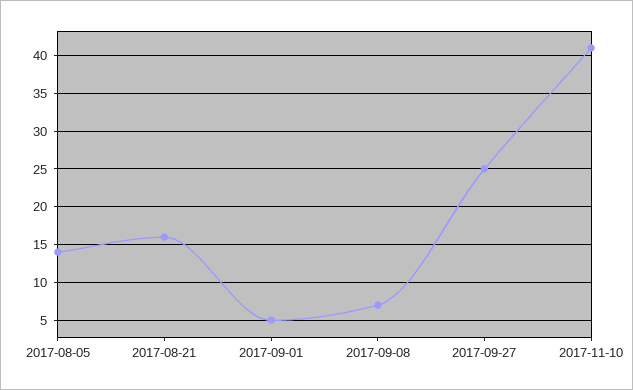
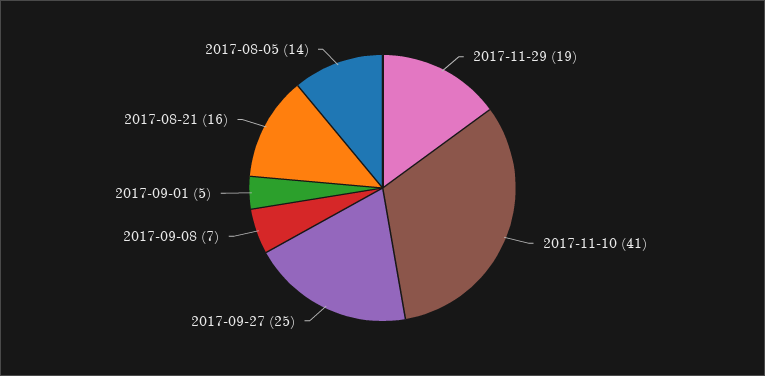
2017-11-29: none -> 19

